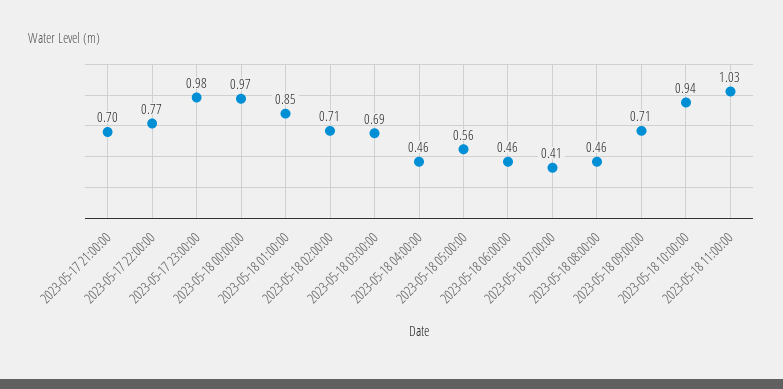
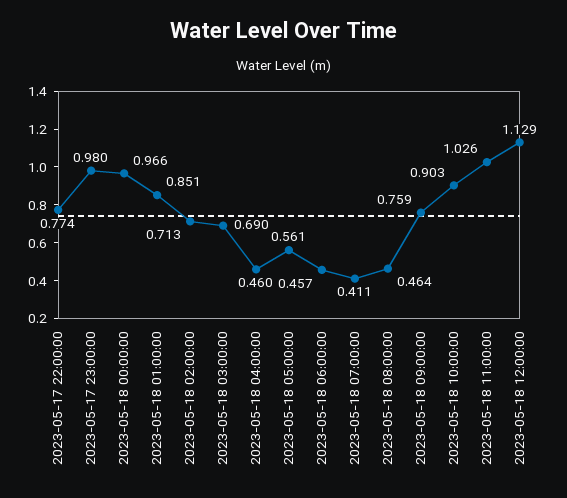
2023-05-17 21:00:00: 0.7 -> none
2023-05-18 09:00:00: 0.71 -> 0.759
2023-05-18 10:00:00: 0.94 -> 0.903
2023-05-18 12:00:00: none -> 1.129

